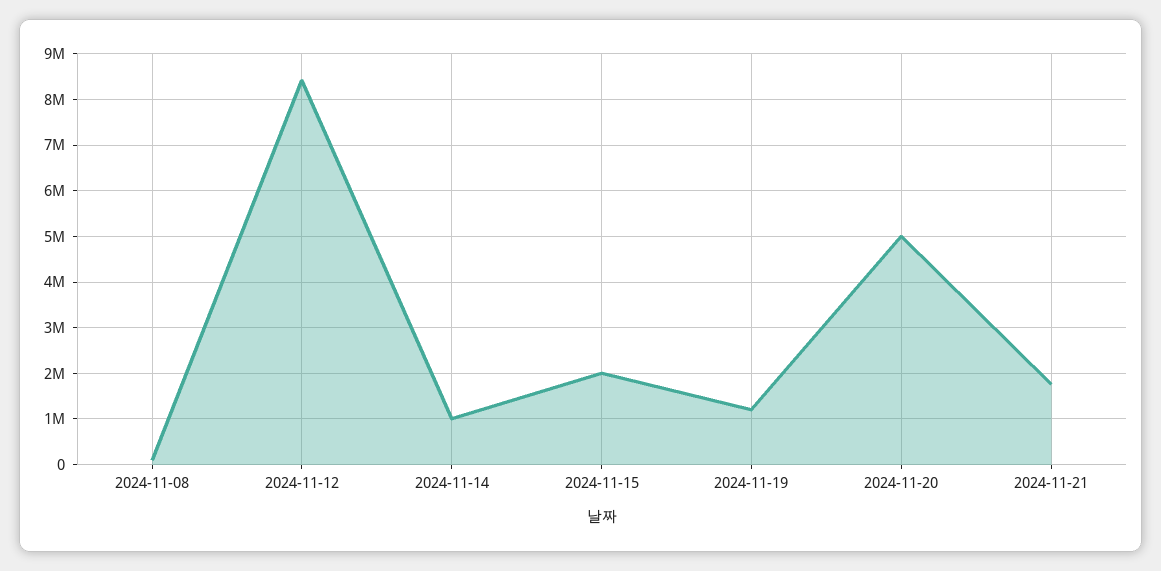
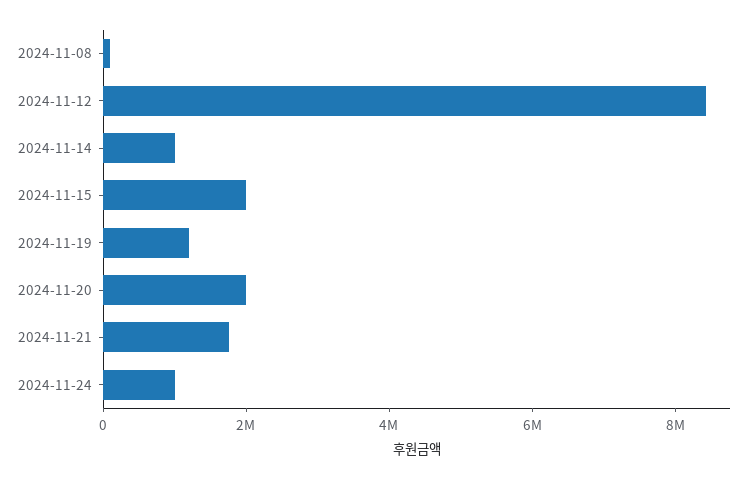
2024-11-20: 5000000 -> 2000000
2024-11-24: none -> 1000000

